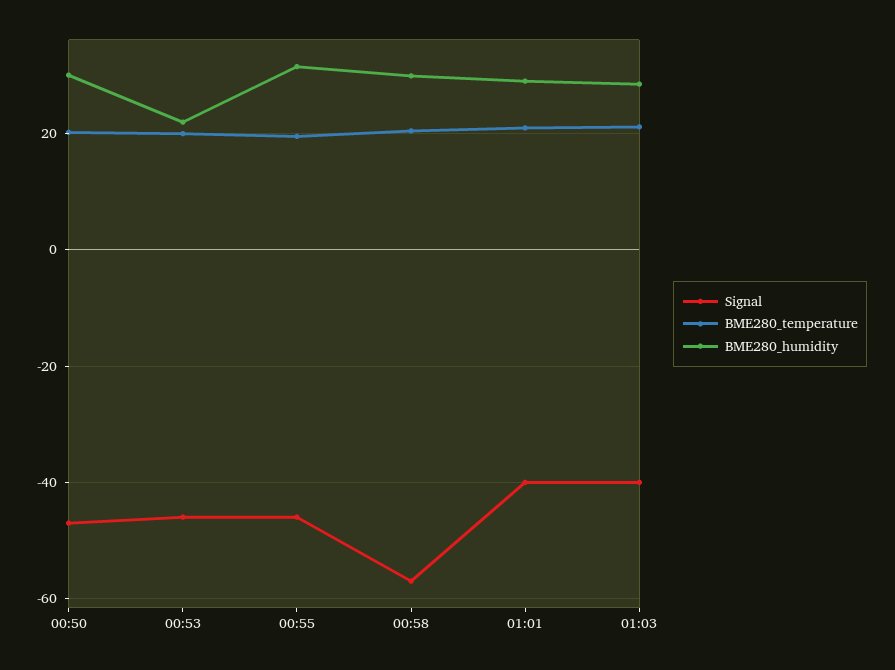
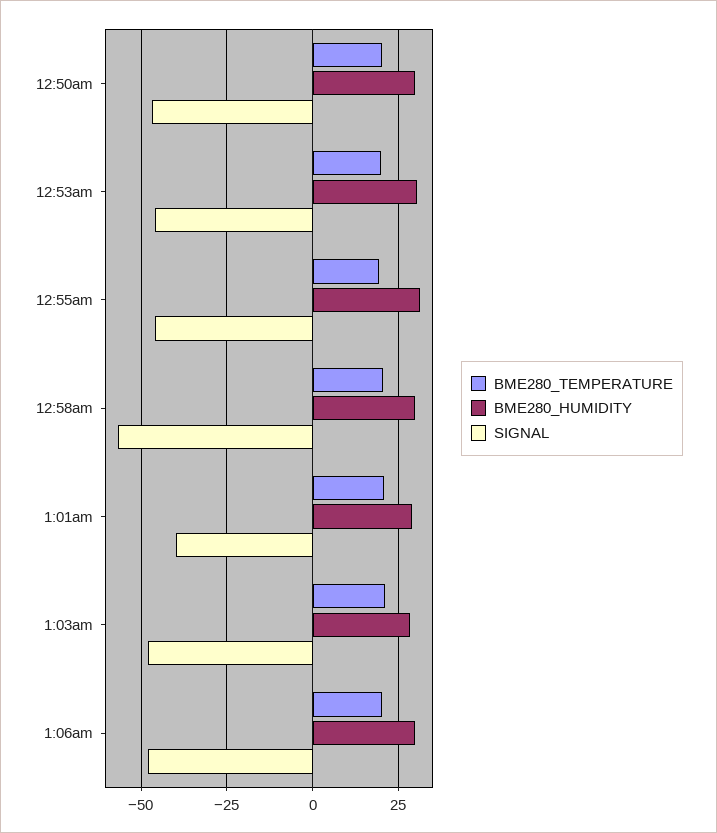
BME280_humidity, 00:53: 22 -> 30
Signal, 01:03: -40 -> -47.5
BME280_temperature, 1:06am: none -> 20
BME280_humidity, 1:06am: none -> 30
Signal, 1:06am: none -> -47.5

